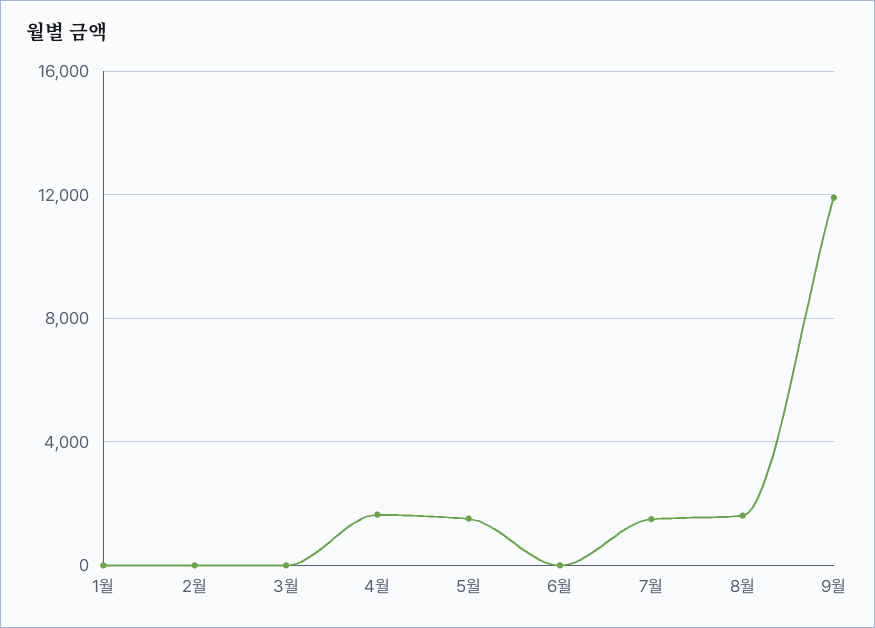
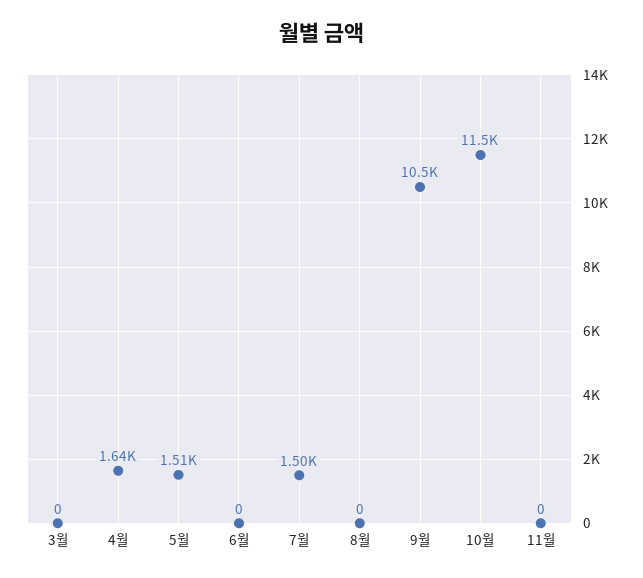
1월: 0 -> none
2월: 0 -> none
8월: 1500 -> 0
9월: 12000 -> 10500
10월: none -> 11500
11월: none -> 0

